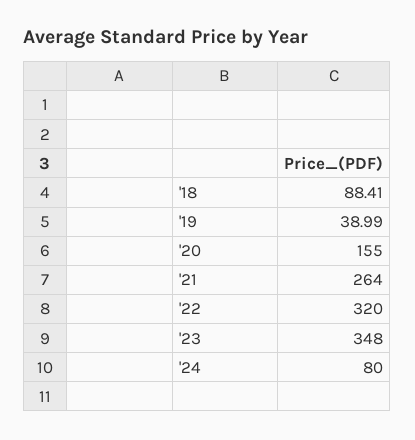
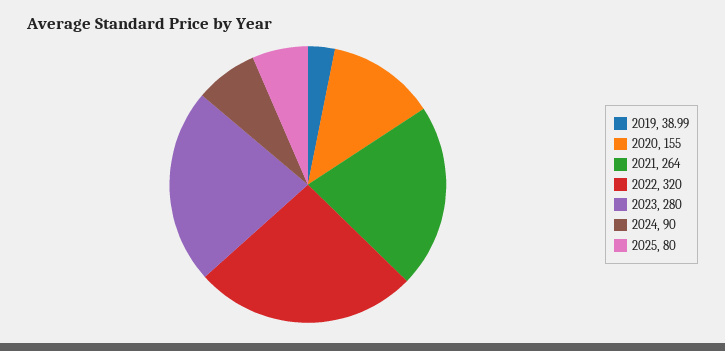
'18: 88.41 -> none
'23: 348 -> 280
'24: 80 -> 90
2025: none -> 80

